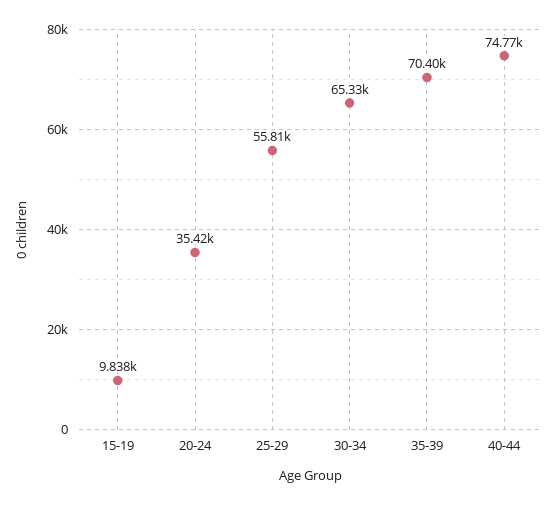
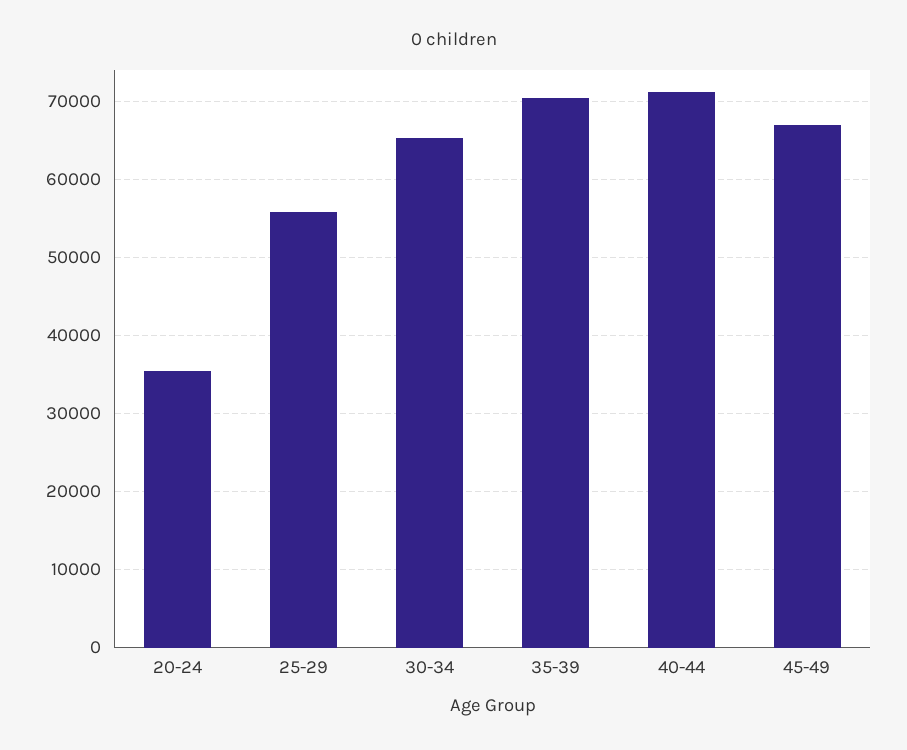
15-19: 9838 -> none
40-44: 74770 -> 71000
45-49: none -> 67000

